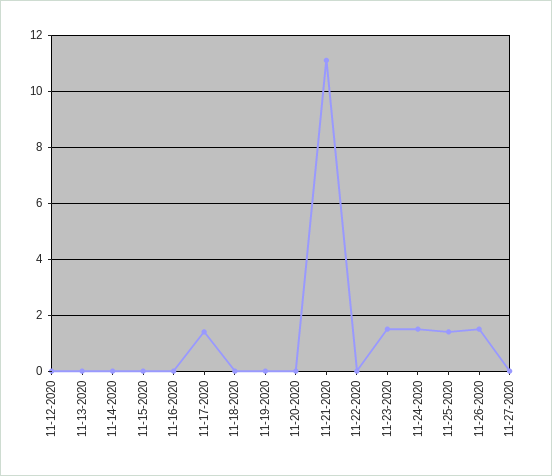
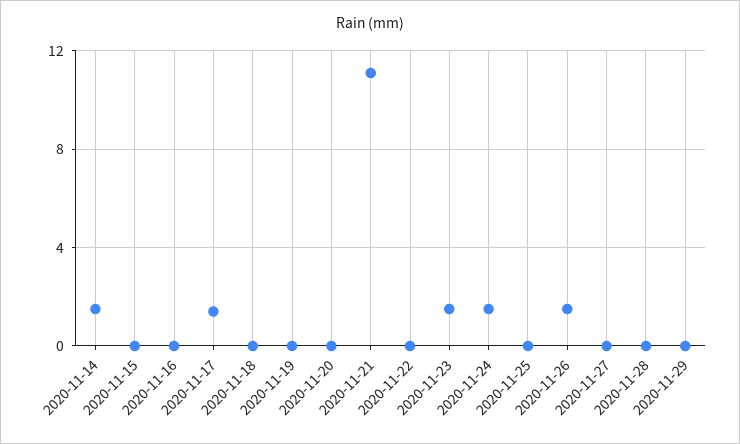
11-12-2020: 0 -> none
11-13-2020: 0 -> none
11-14-2020: 0 -> 1.5
11-25-2020: 1.5 -> 0
2020-11-28: none -> 0
2020-11-29: none -> 0

